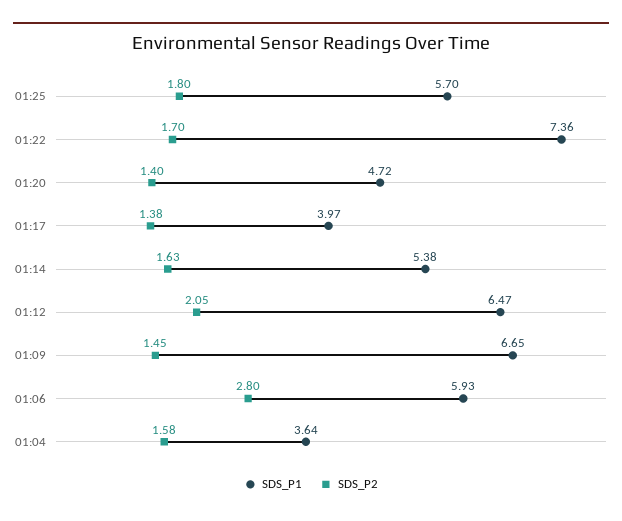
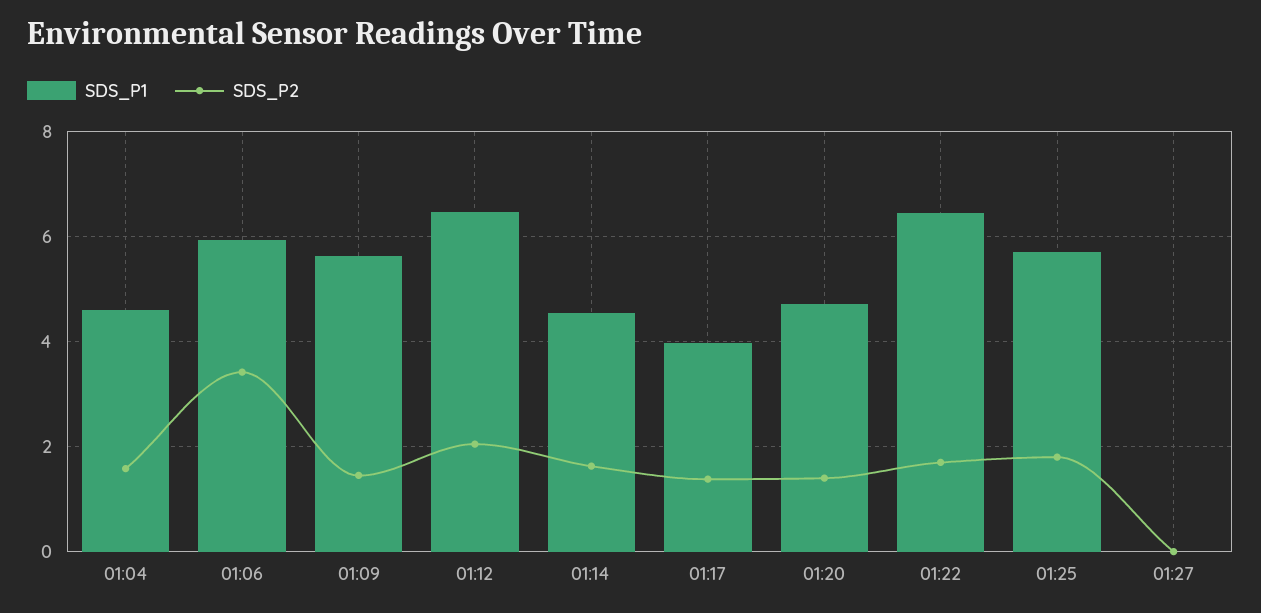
SDS_P1, 01:22: 7.36 -> 6.4
SDS_P1, 01:14: 5.38 -> 4.6
SDS_P1, 01:09: 6.65 -> 5.6
SDS_P2, 01:06: 2.8 -> 3.4
SDS_P1, 01:04: 3.64 -> 4.6
SDS_P1, 01:27: none -> 0
SDS_P2, 01:27: none -> 0

